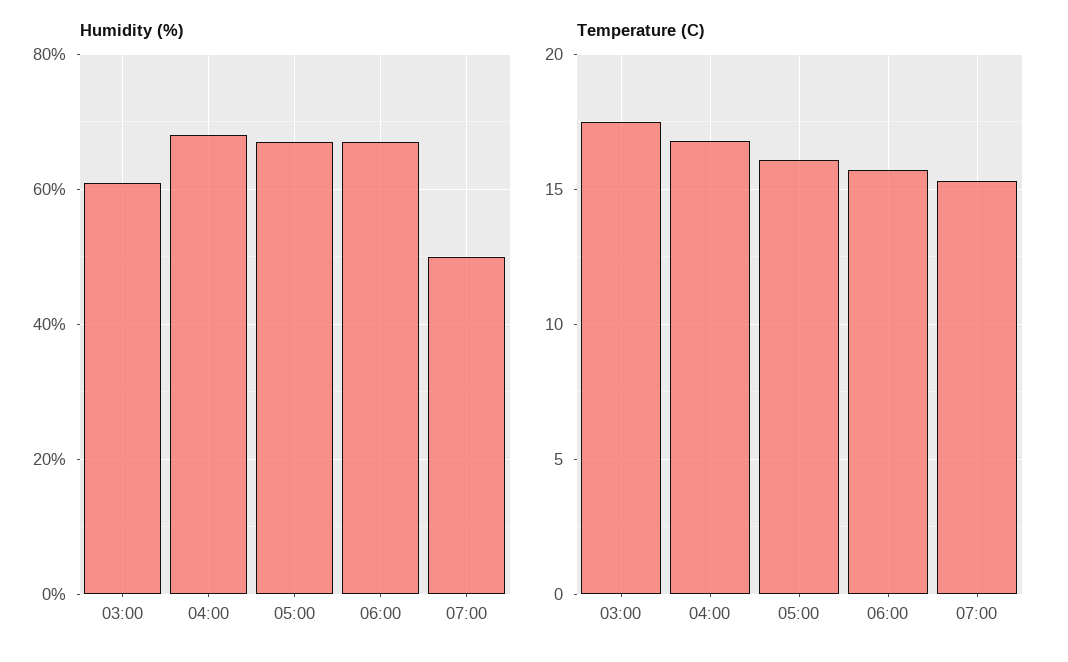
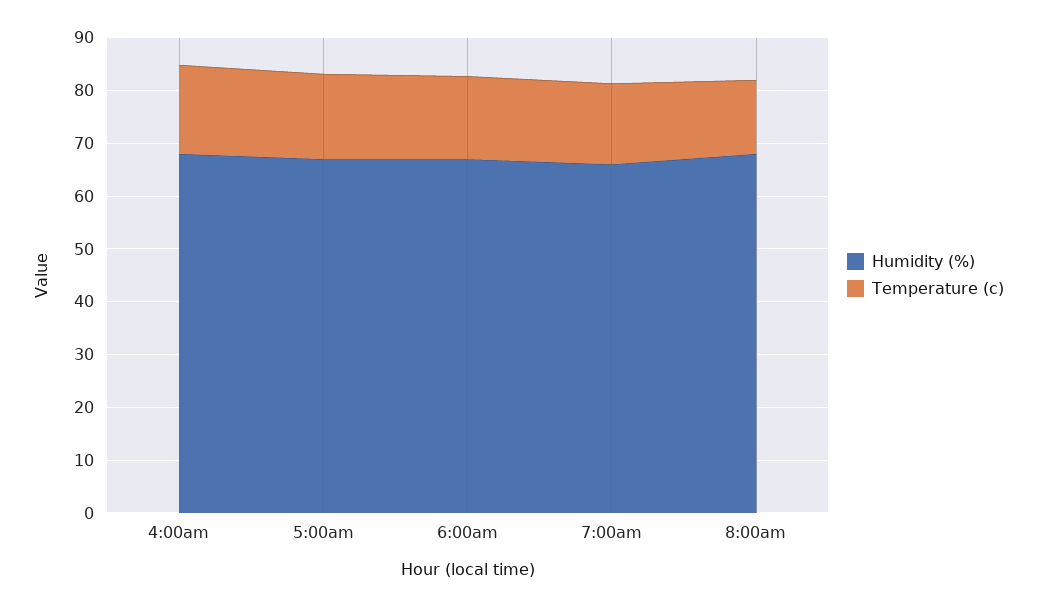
Humidity (%), 03:00: 60 -> none
Humidity (%), 07:00: 50 -> 66
Temperature (C), 03:00: 17.5 -> none
Humidity (%), 8:00am: none -> 68
Temperature (C), 8:00am: none -> 14

